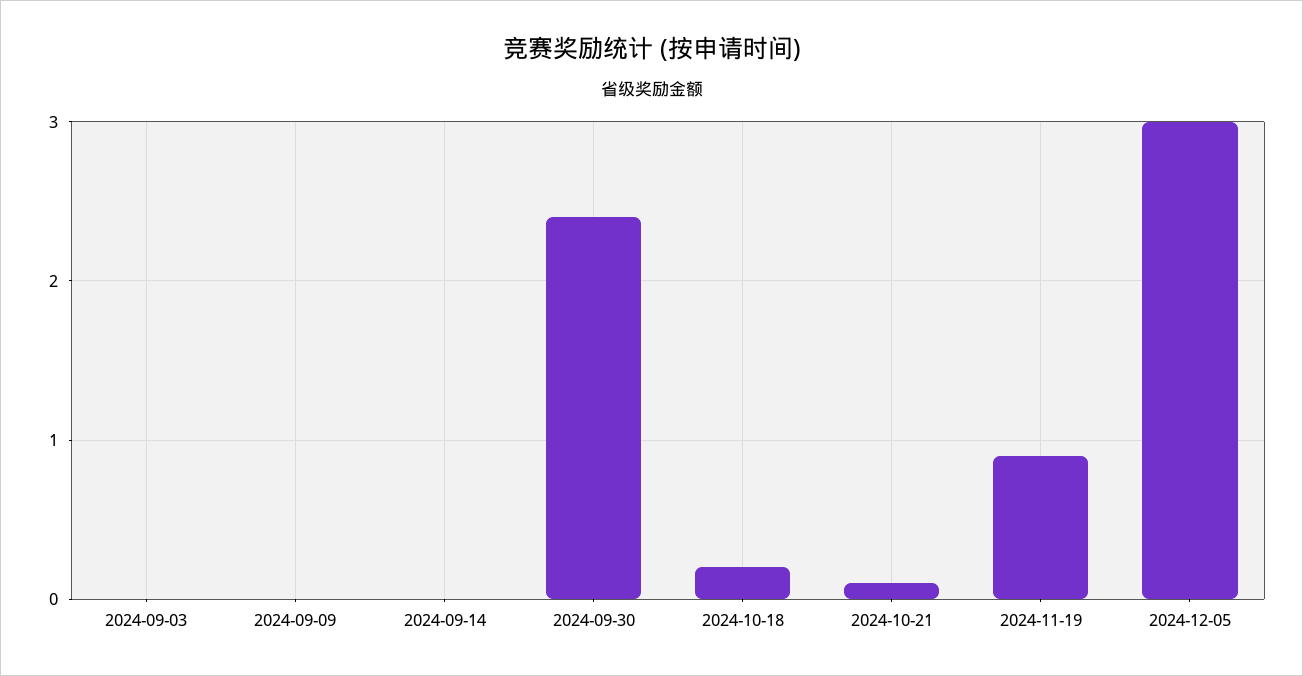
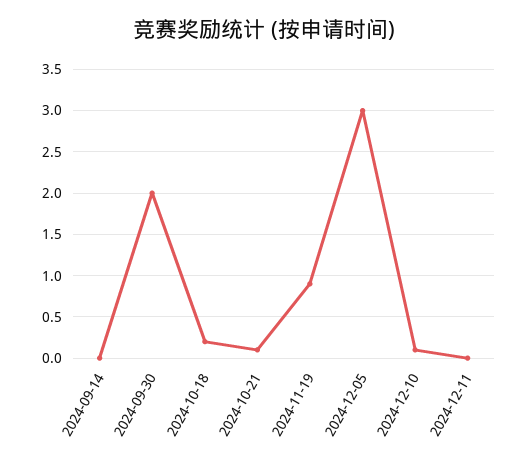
2024-09-03: 0 -> none
2024-09-09: 0 -> none
2024-09-30: 2.4 -> 2
2024-12-10: none -> 0.1
2024-12-11: none -> 0

